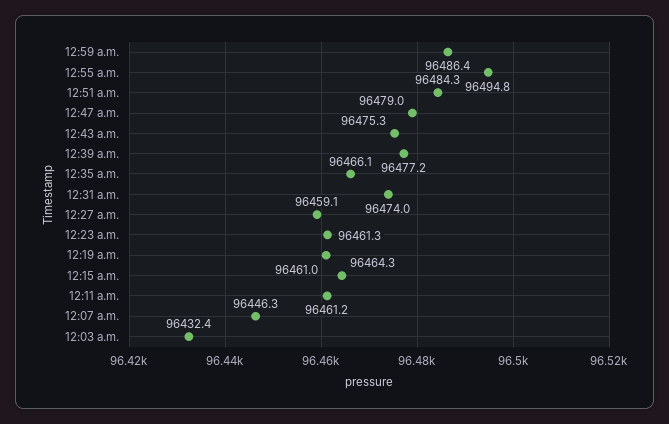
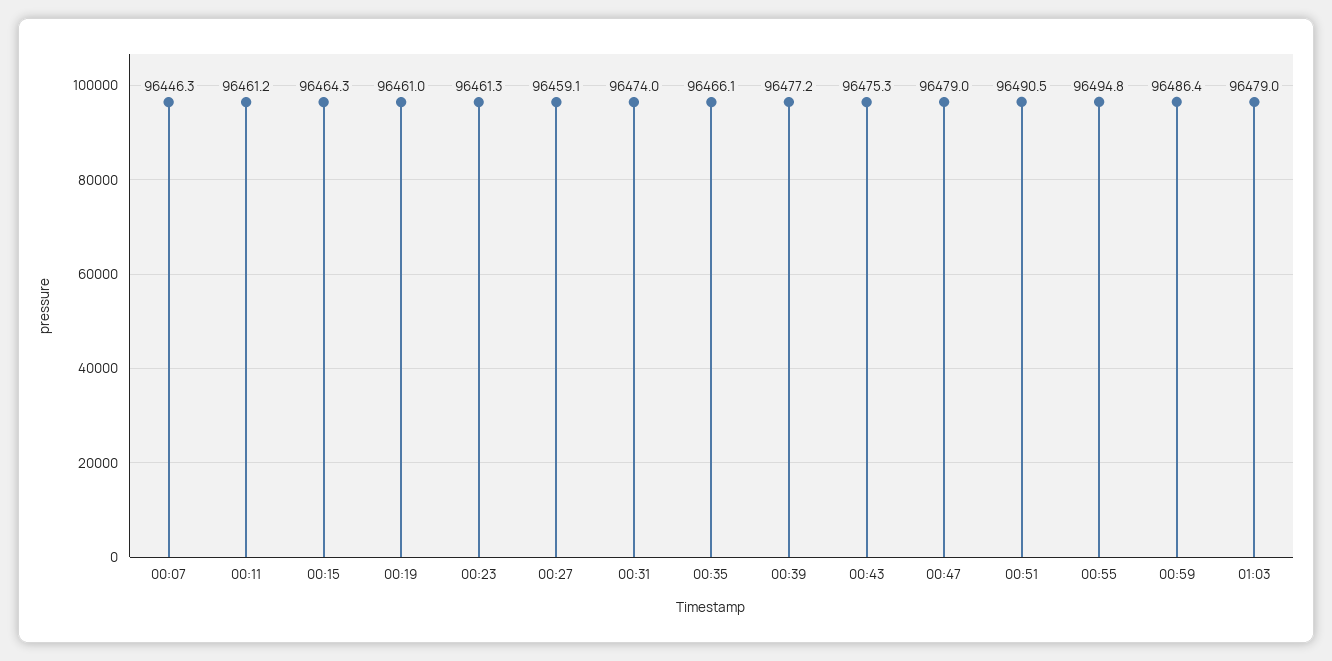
12:51 a.m.: 96484.3 -> 96490.5
12:03 a.m.: 96432.4 -> none
01:03: none -> 96479

